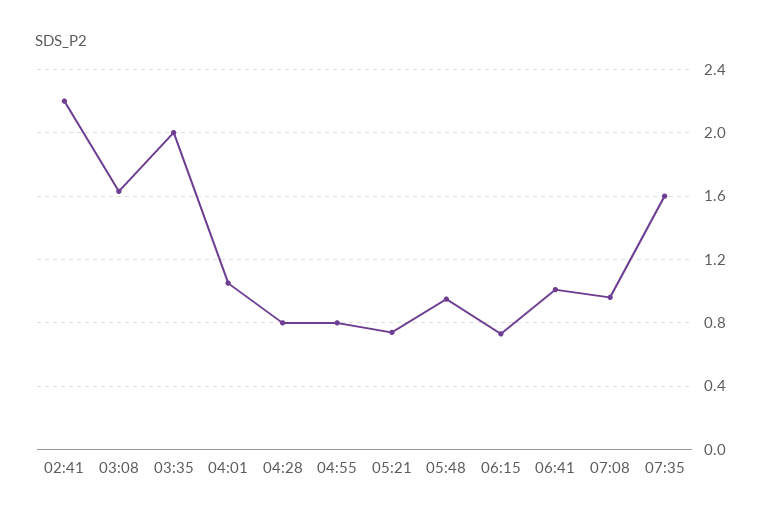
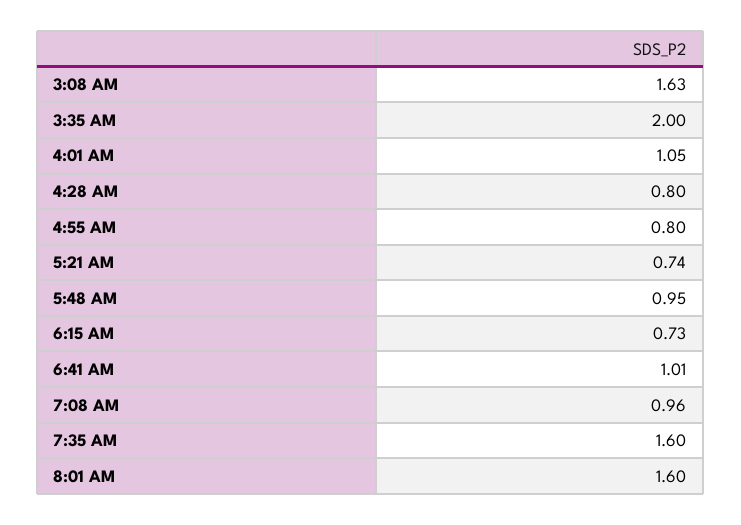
02:41: 2.2 -> none
8:01 AM: none -> 1.6

